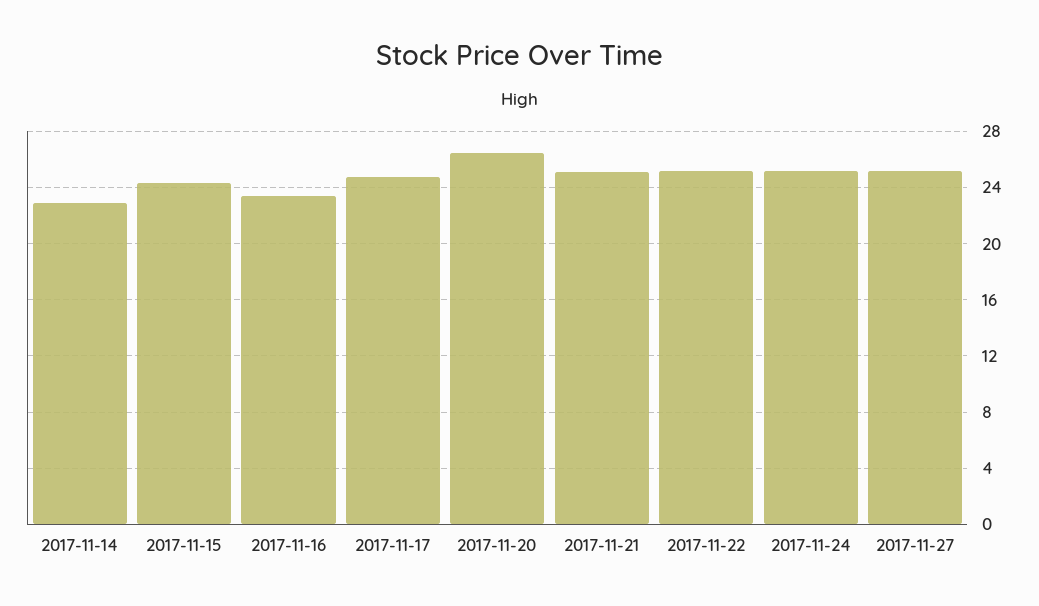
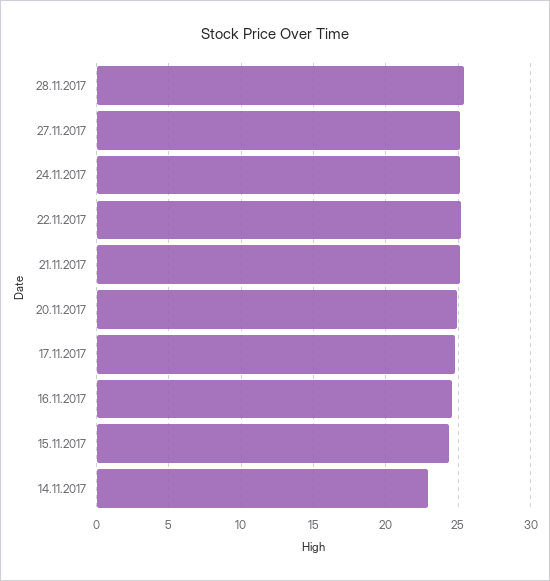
2017-11-16: 23.5 -> 24.5
2017-11-20: 26.5 -> 25
28.11.2017: none -> 25.5

